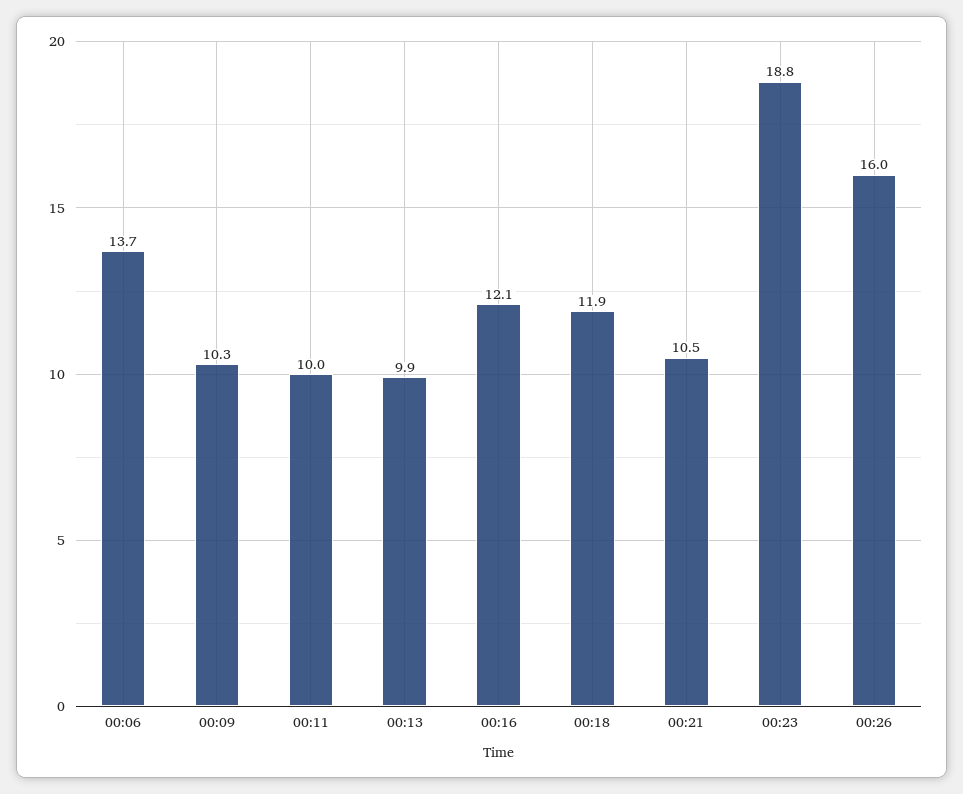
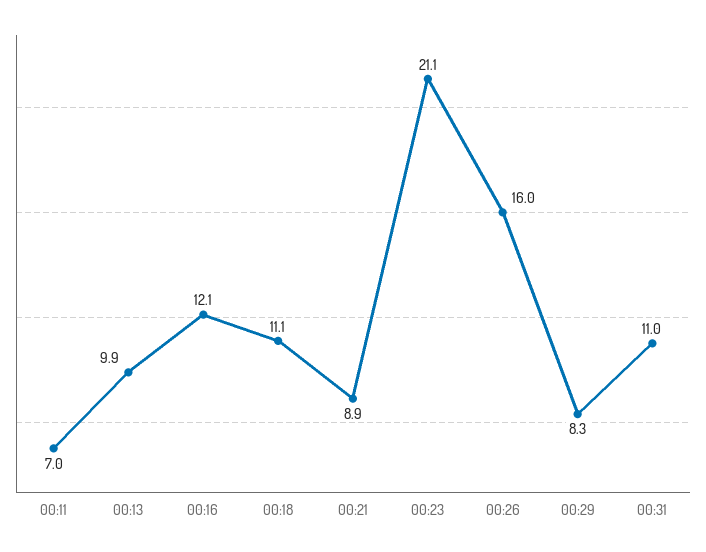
00:06: 13.7 -> none
00:09: 10.3 -> none
00:11: 10 -> 7
00:18: 11.9 -> 11.1
00:21: 10.5 -> 8.9
00:23: 18.8 -> 21.1
00:29: none -> 8.3
00:31: none -> 11

